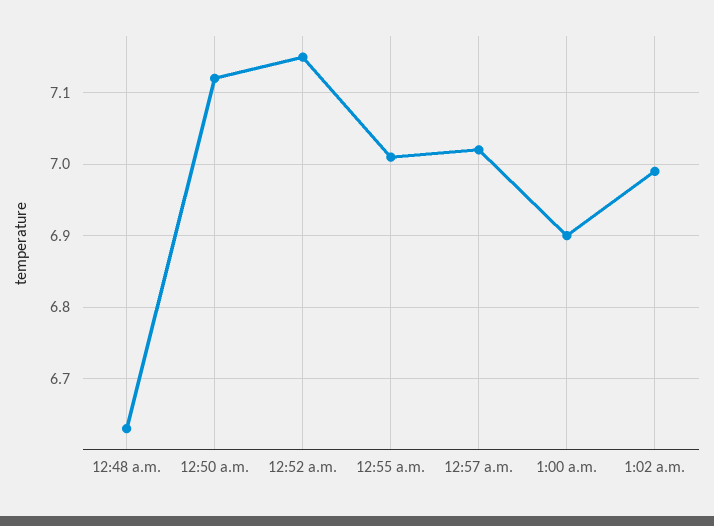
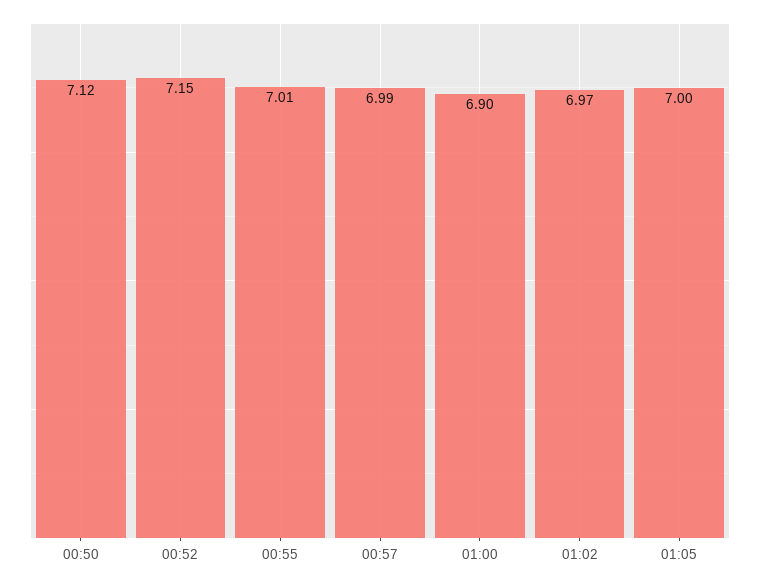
12:48 a.m.: 6.63 -> none
12:57 a.m.: 7.02 -> 6.99
1:02 a.m.: 6.99 -> 6.97
01:05: none -> 7

